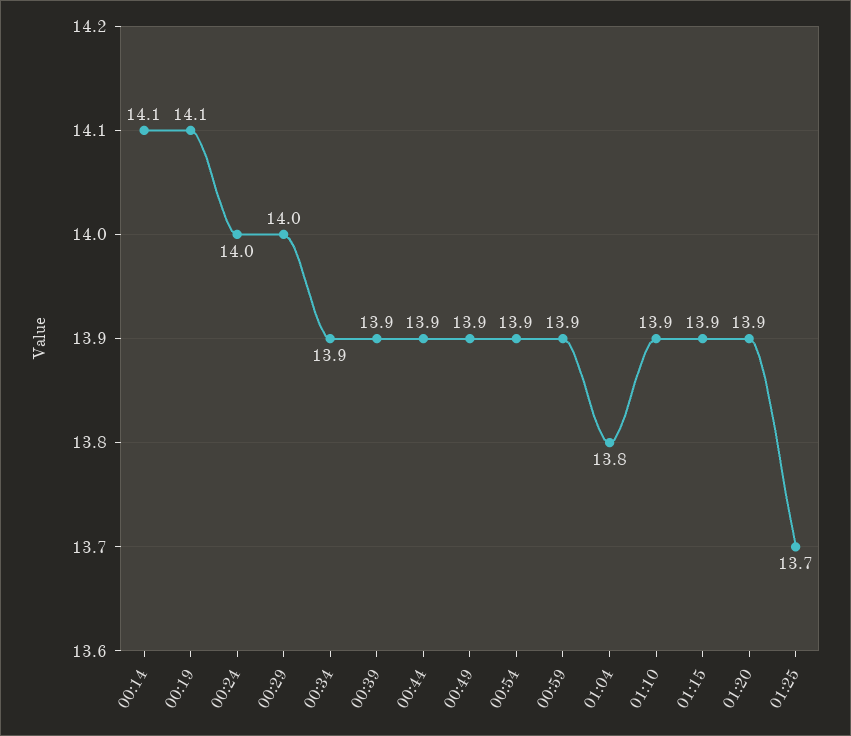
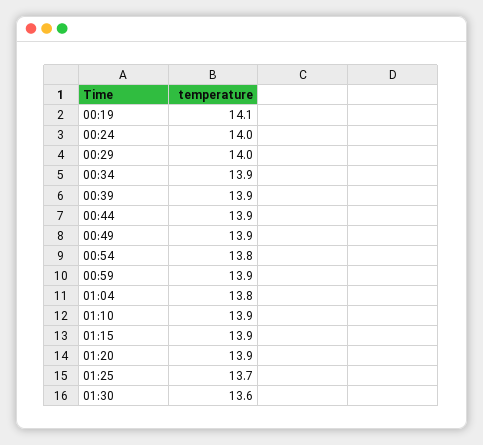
00:14: 14.1 -> none
00:54: 13.9 -> 13.8
01:30: none -> 13.6

